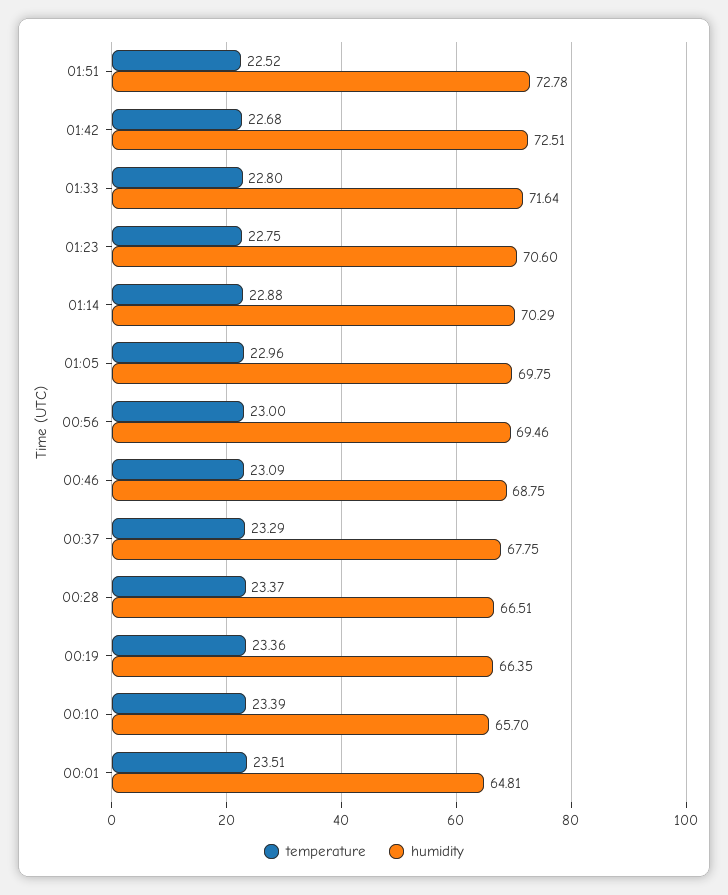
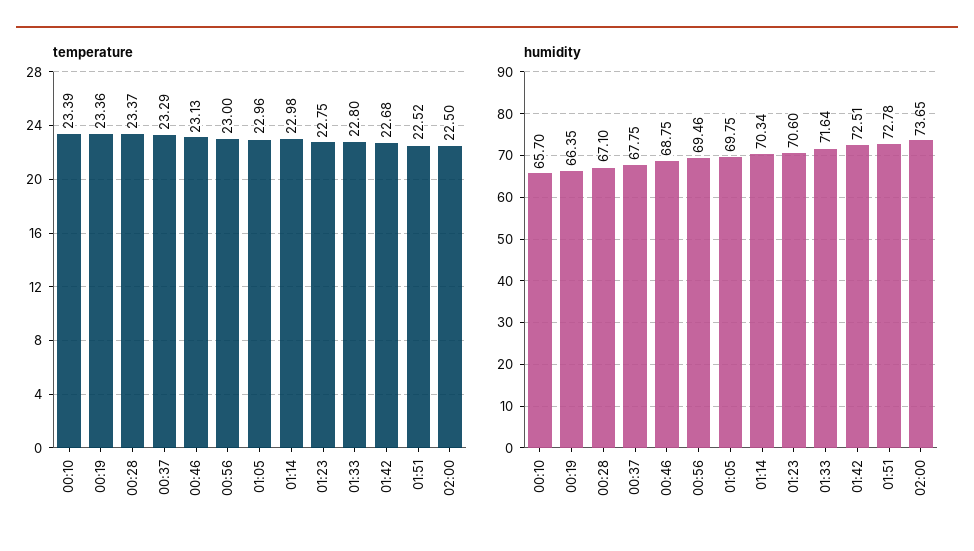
temperature, 01:14: 22.88 -> 22.98
humidity, 01:14: 70.29 -> 70.34
temperature, 00:46: 23.09 -> 23.13
humidity, 00:28: 66.51 -> 67.1
temperature, 00:01: 23.51 -> none
humidity, 00:01: 64.81 -> none
temperature, 02:00: none -> 22.5
humidity, 02:00: none -> 73.65

